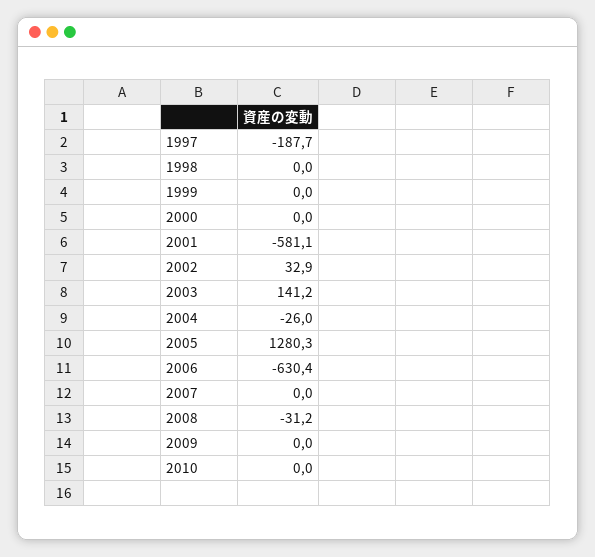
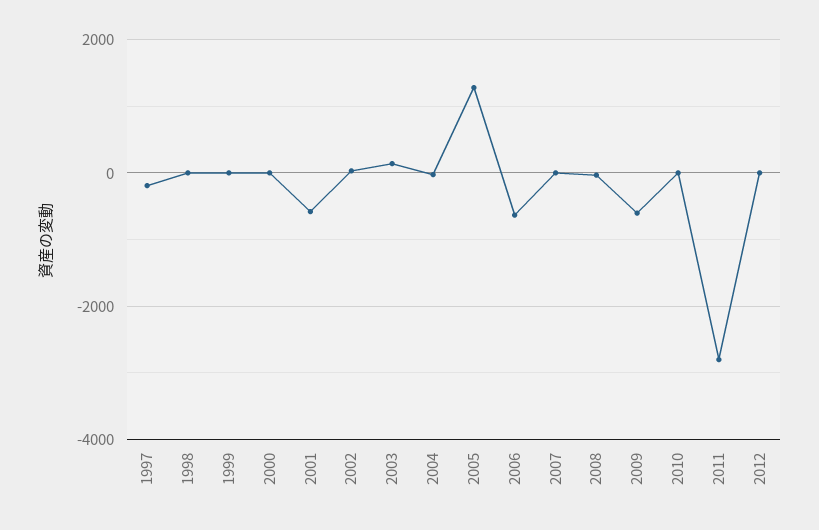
2009: 0 -> -600
2011: none -> -2800
2012: none -> 0

